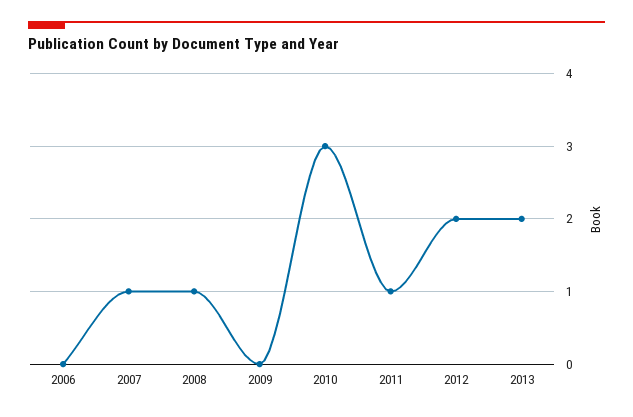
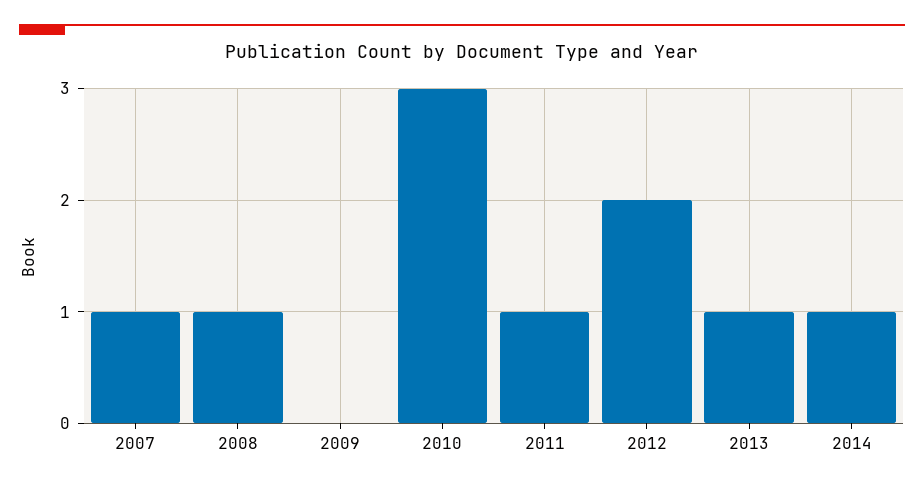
2006: 0 -> none
2013: 2 -> 1
2014: none -> 1

